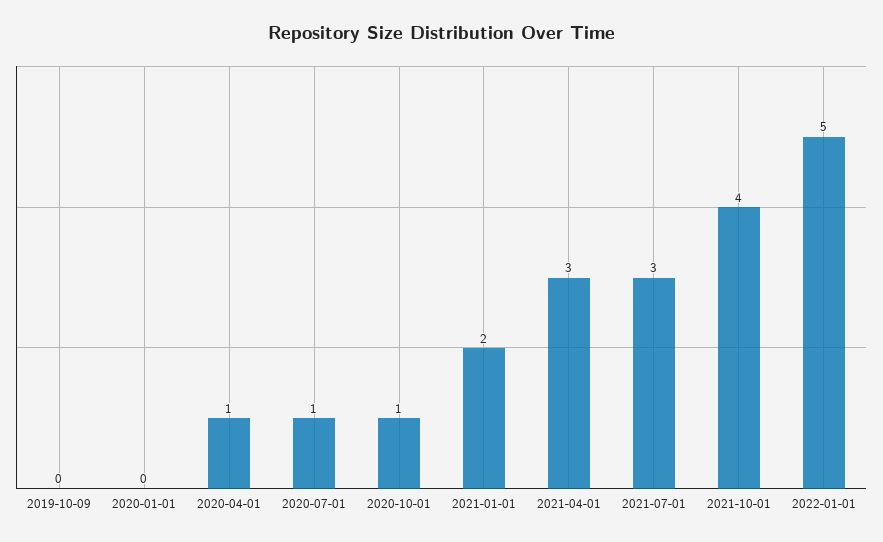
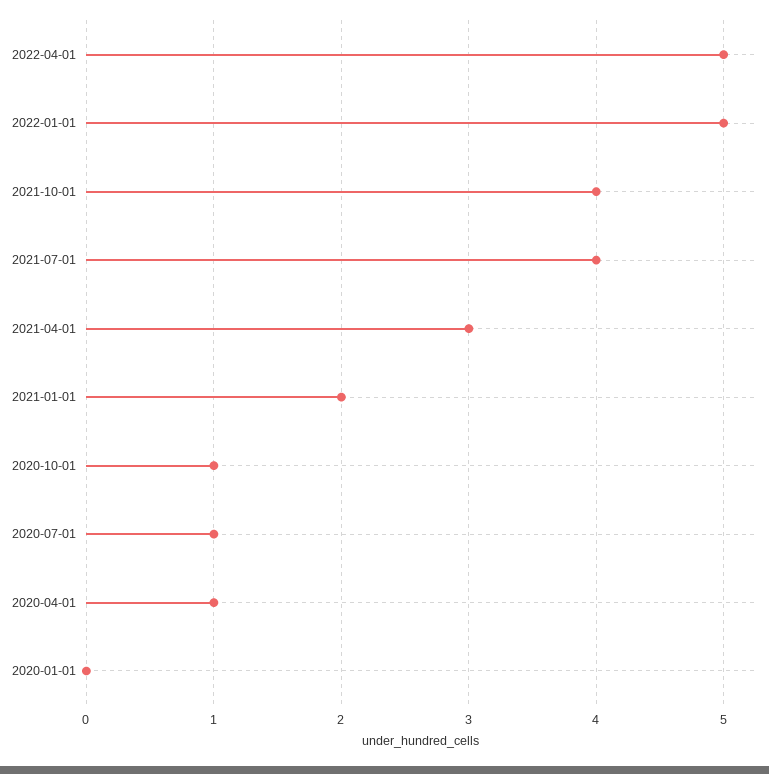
2019-10-09: 0 -> none
2021-07-01: 3 -> 4
2022-04-01: none -> 5

